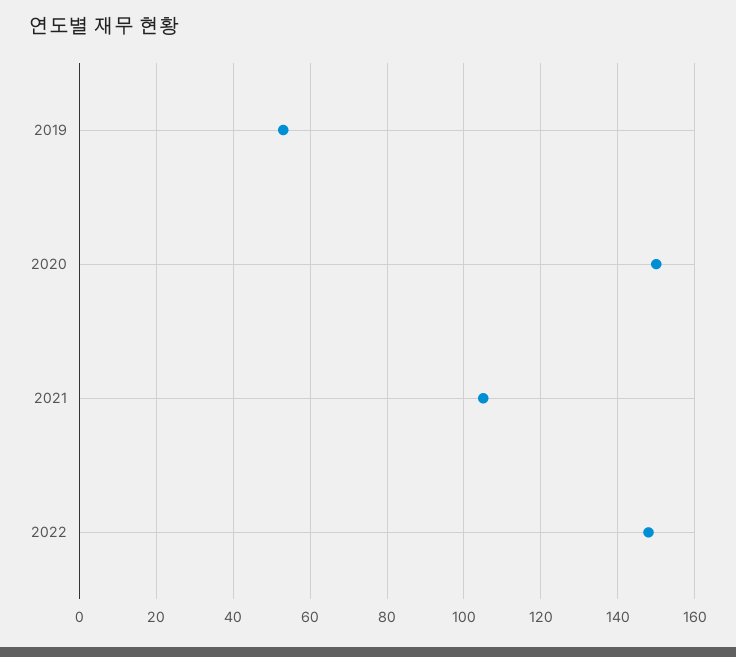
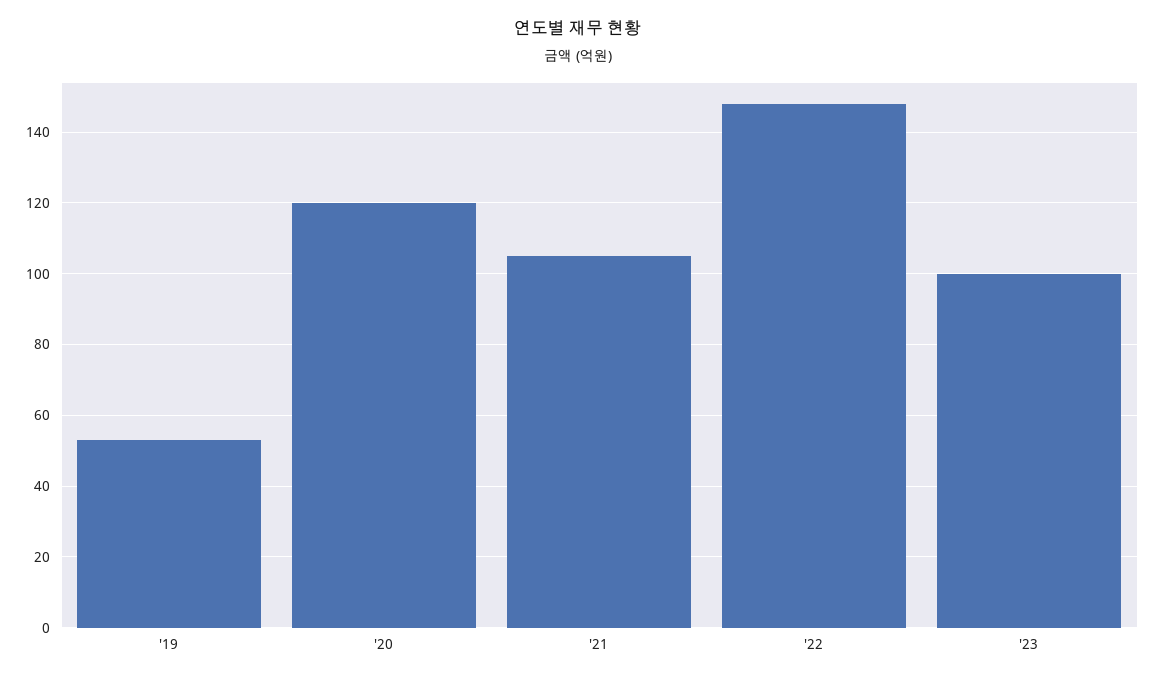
2020: 150 -> 120
'23: none -> 100

